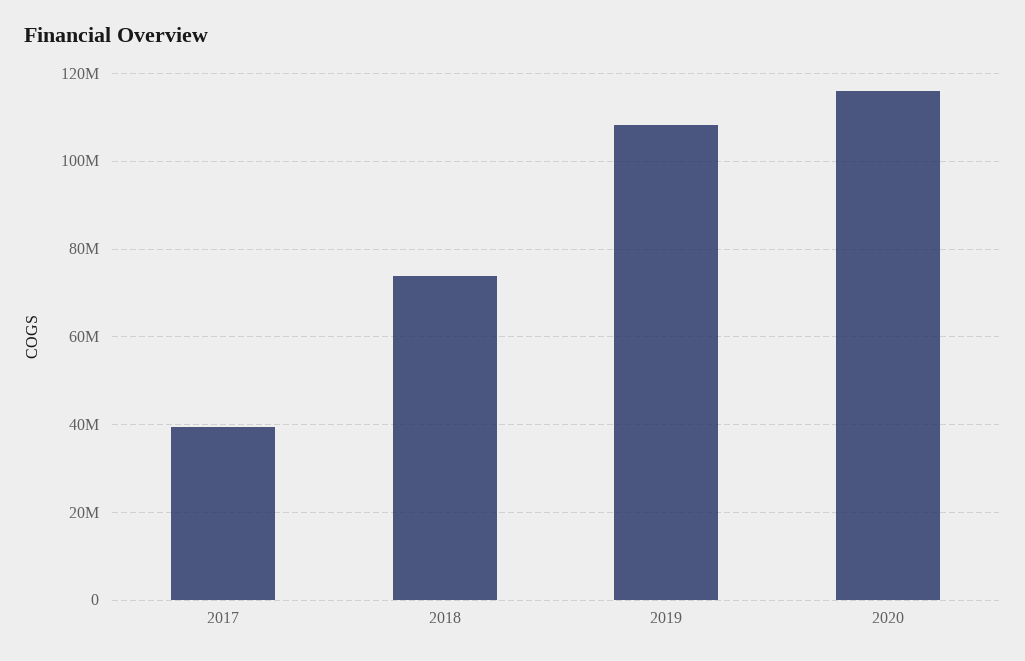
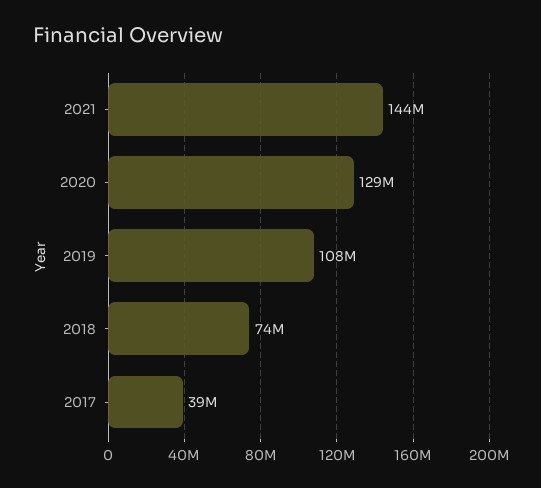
2020: 116000000 -> 129000000
2021: none -> 144000000

